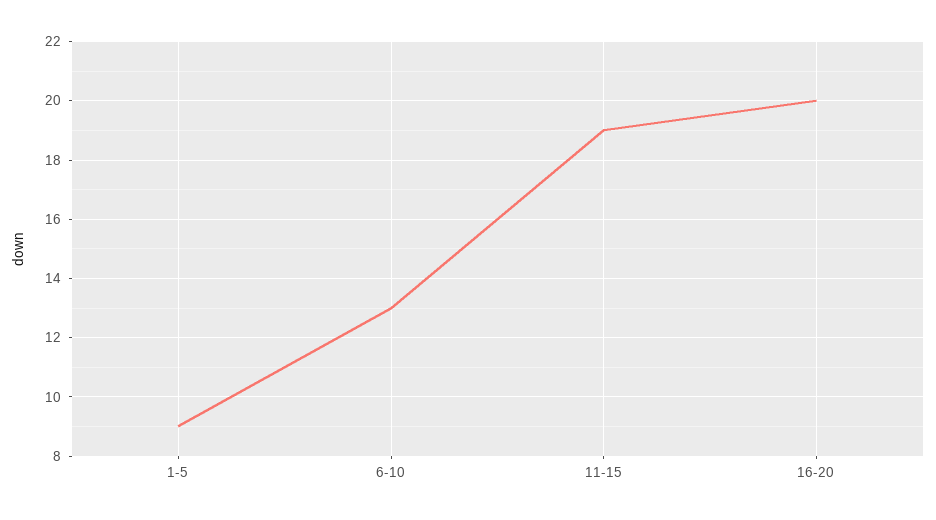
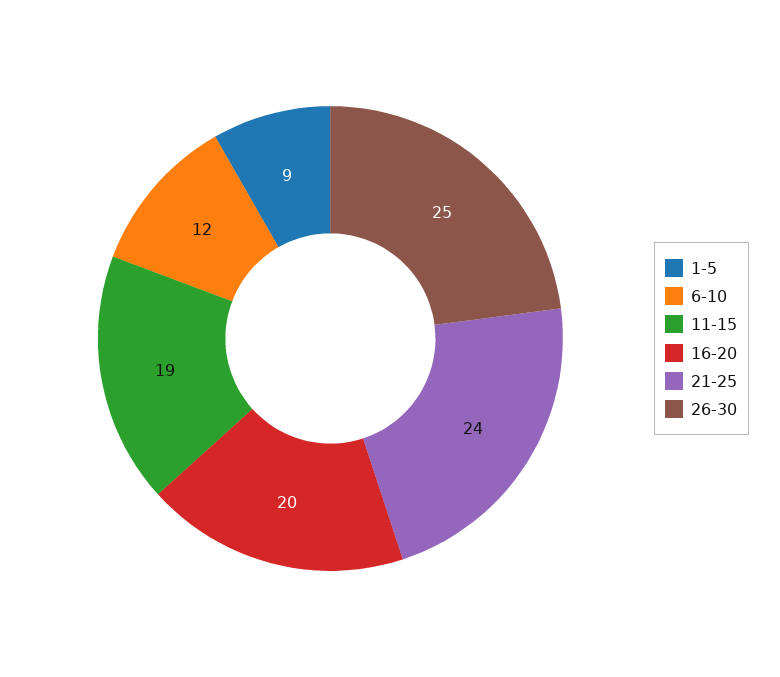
6-10: 13 -> 12
21-25: none -> 24
26-30: none -> 25

